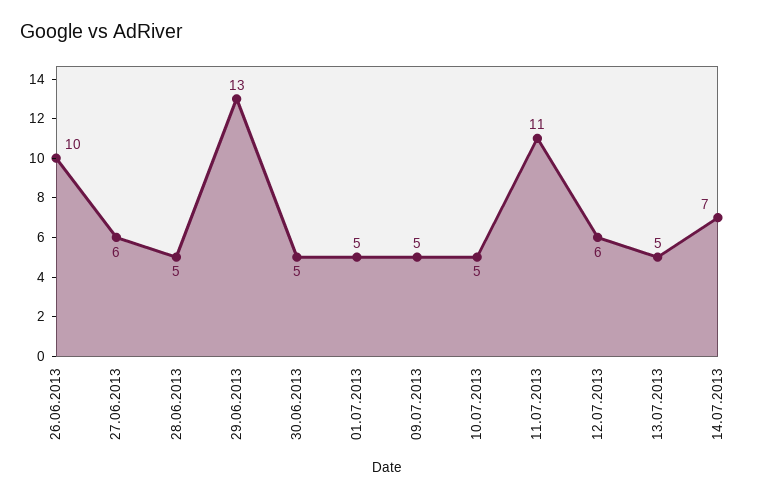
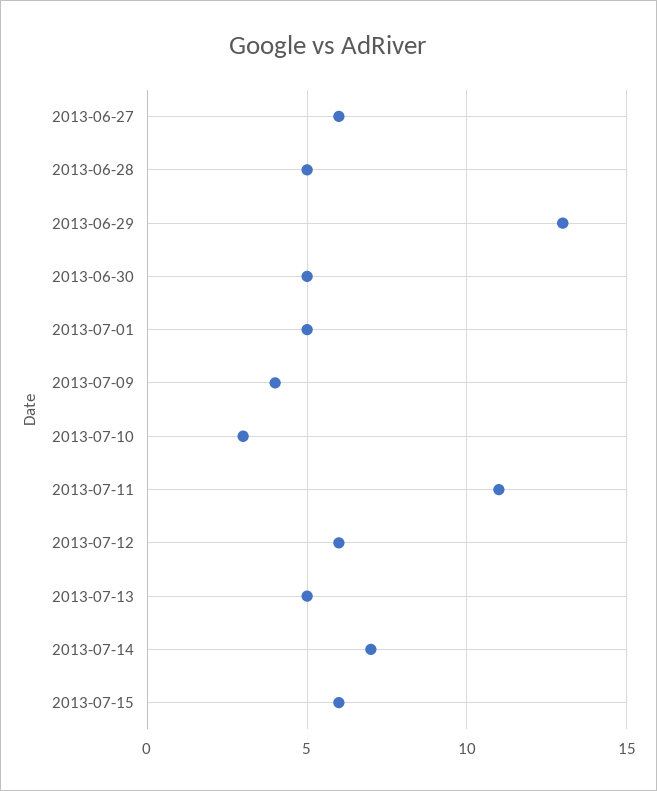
26.06.2013: 10 -> none
09.07.2013: 5 -> 4
10.07.2013: 5 -> 3
2013-07-15: none -> 6

